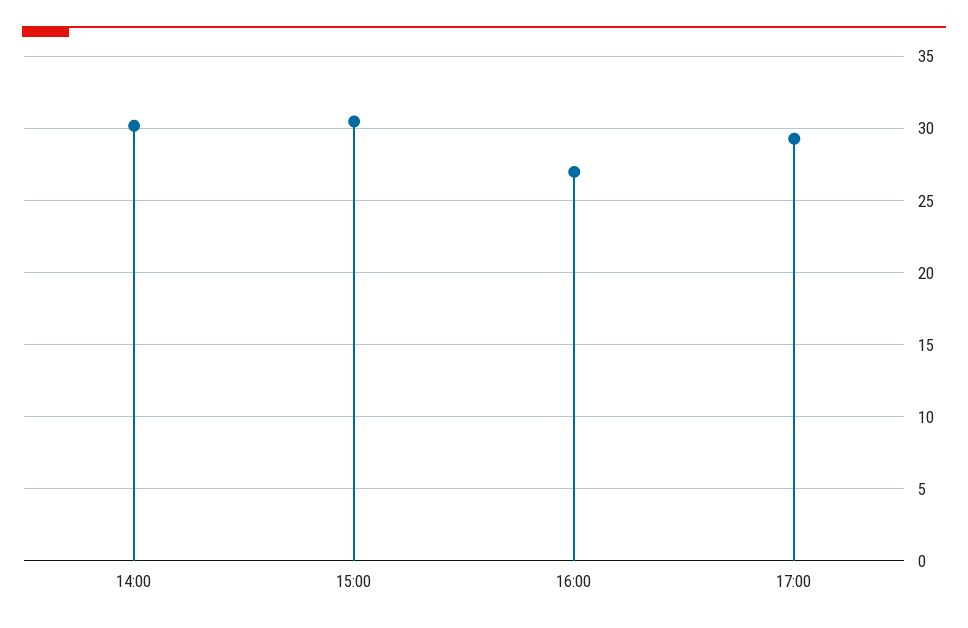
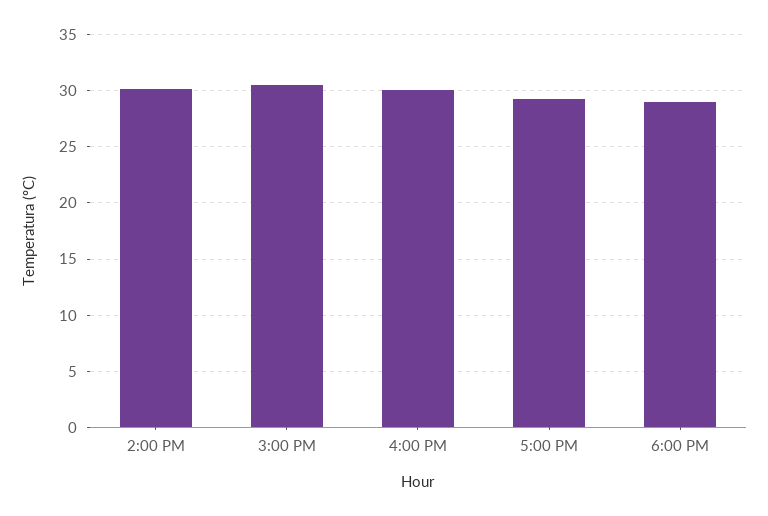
16:00: 27 -> 30
6:00 PM: none -> 29

